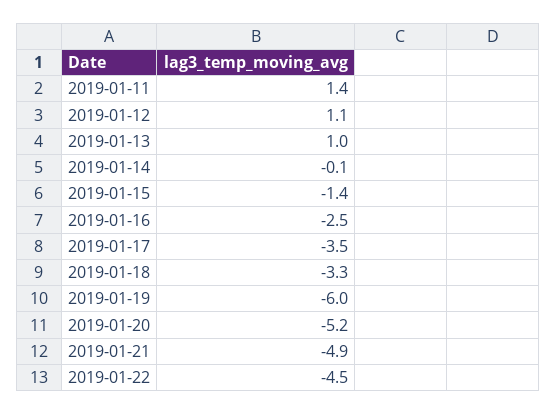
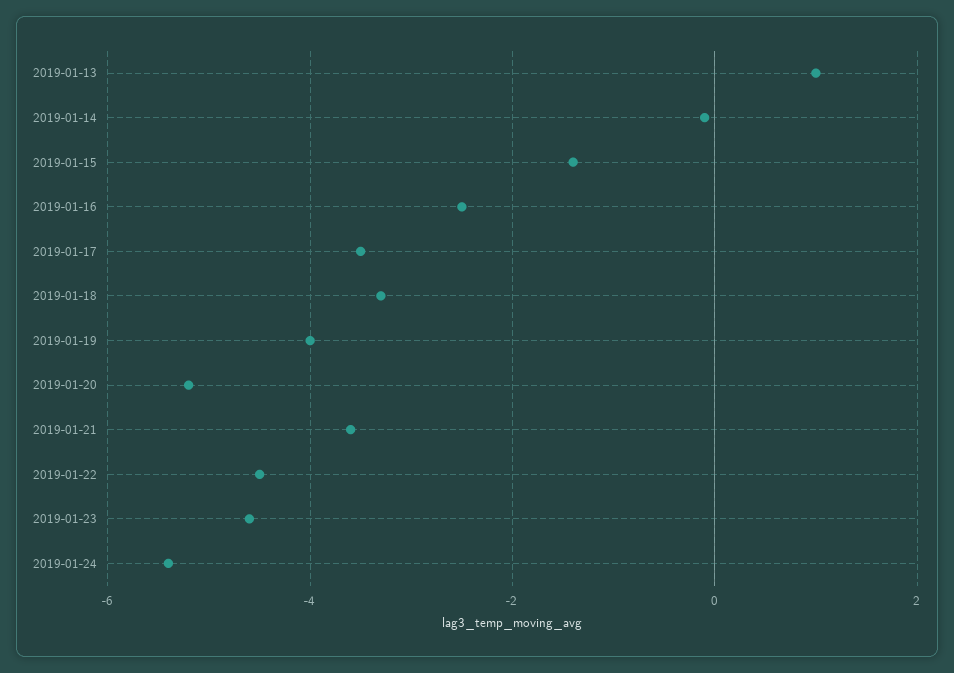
2019-01-11: 1.4 -> none
2019-01-12: 1.1 -> none
2019-01-19: -6 -> -4
2019-01-21: -4.9 -> -3.5
2019-01-23: none -> -4.5
2019-01-24: none -> -5.5

